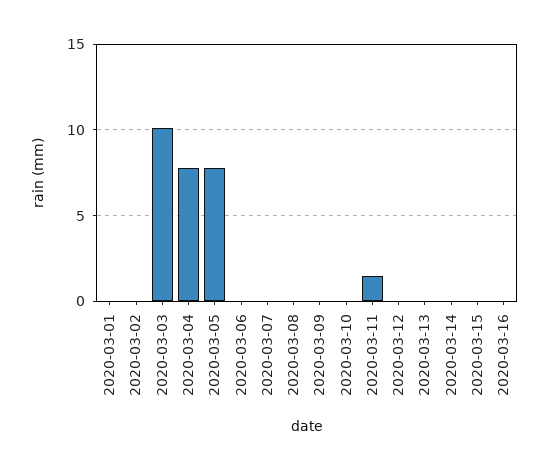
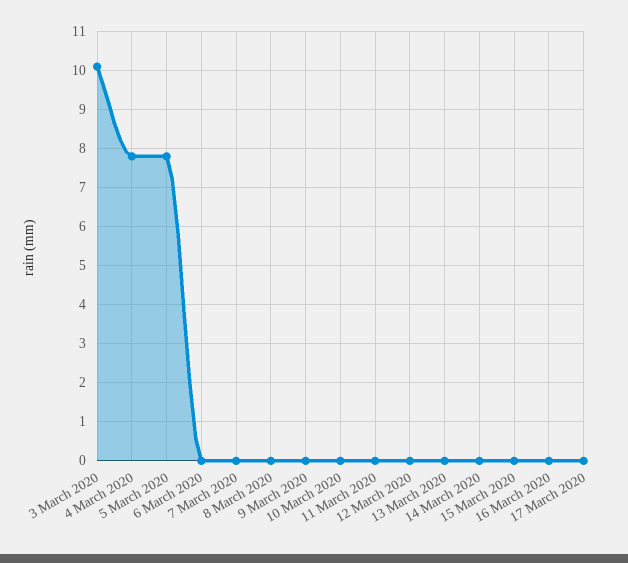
2020-03-01: 0 -> none
2020-03-02: 0 -> none
2020-03-11: 1.5 -> 0
17 March 2020: none -> 0

